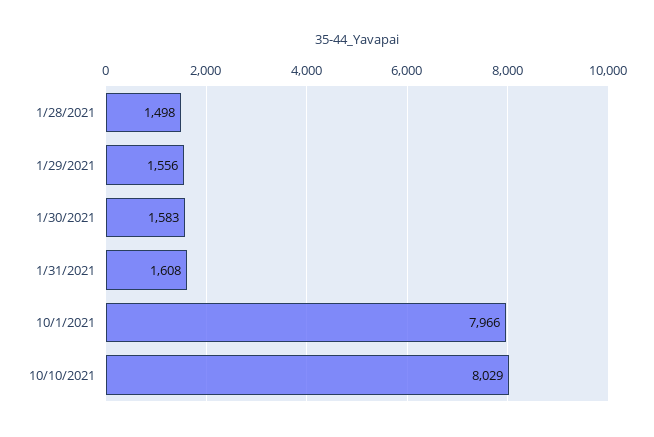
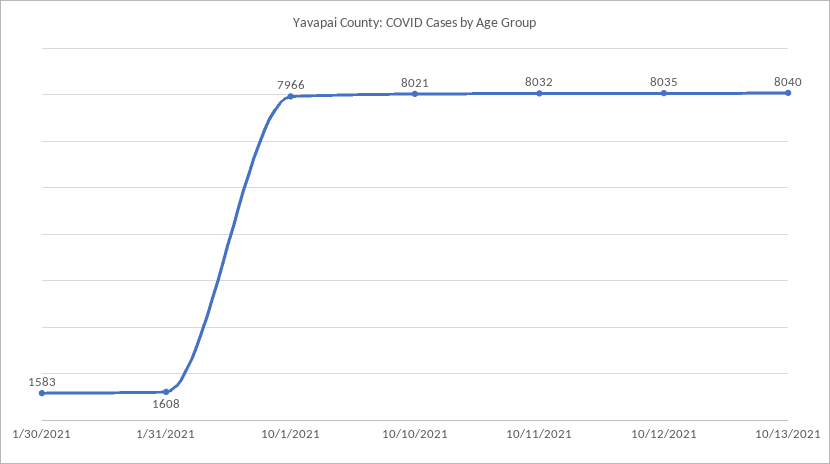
1/28/2021: 1498 -> none
1/29/2021: 1556 -> none
10/10/2021: 8029 -> 8021
10/11/2021: none -> 8032
10/12/2021: none -> 8035
10/13/2021: none -> 8040

